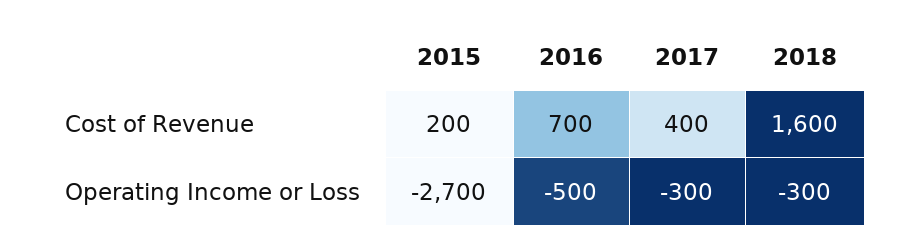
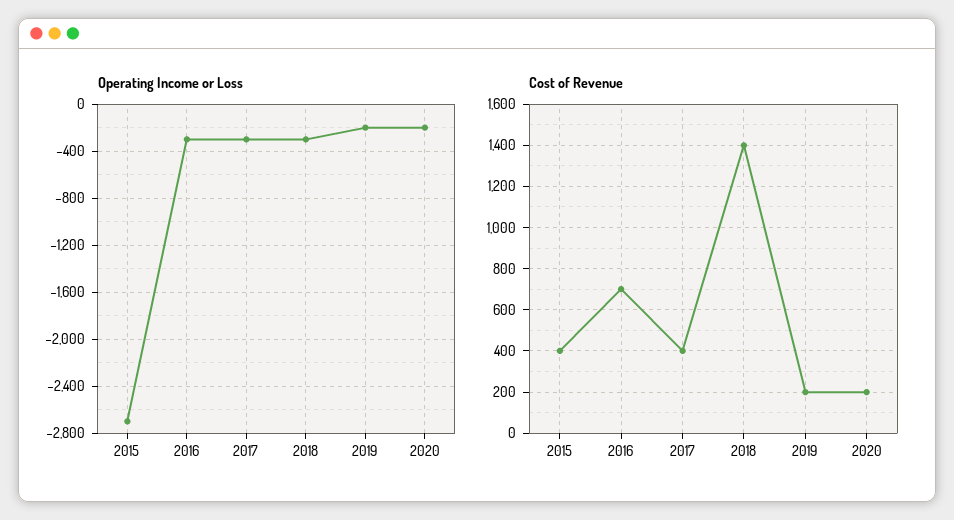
Cost of Revenue, 2015: 200 -> 400
Cost of Revenue, 2018: 1600 -> 1400
Operating Income or Loss, 2016: -500 -> -300
Operating Income or Loss, 2019: none -> -200
Operating Income or Loss, 2020: none -> -200
Cost of Revenue, 2019: none -> 200
Cost of Revenue, 2020: none -> 200

